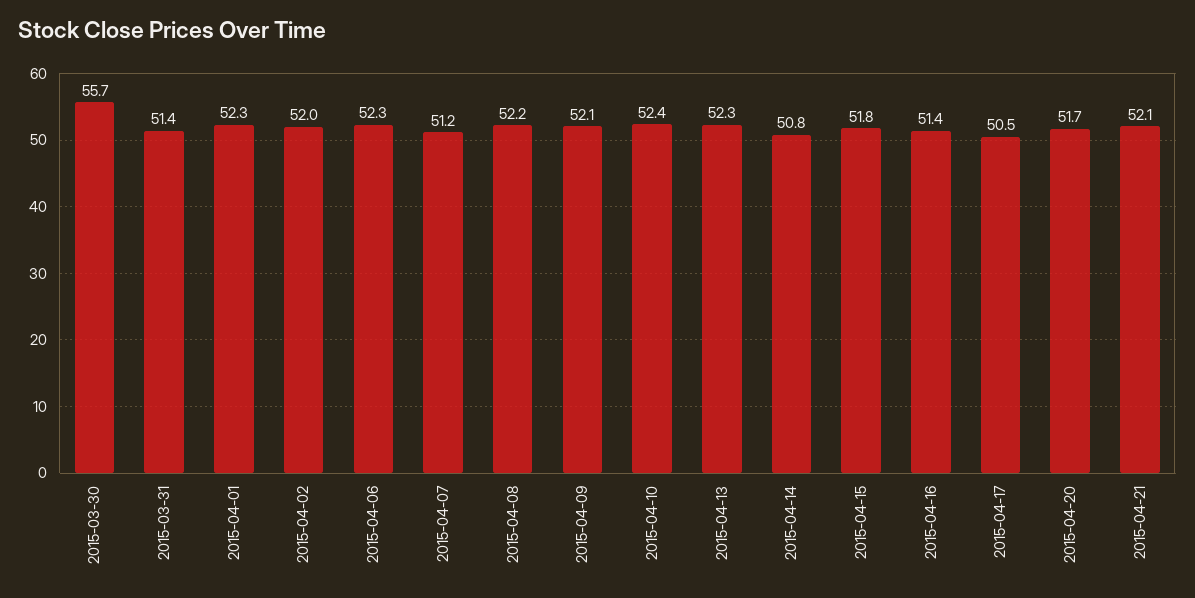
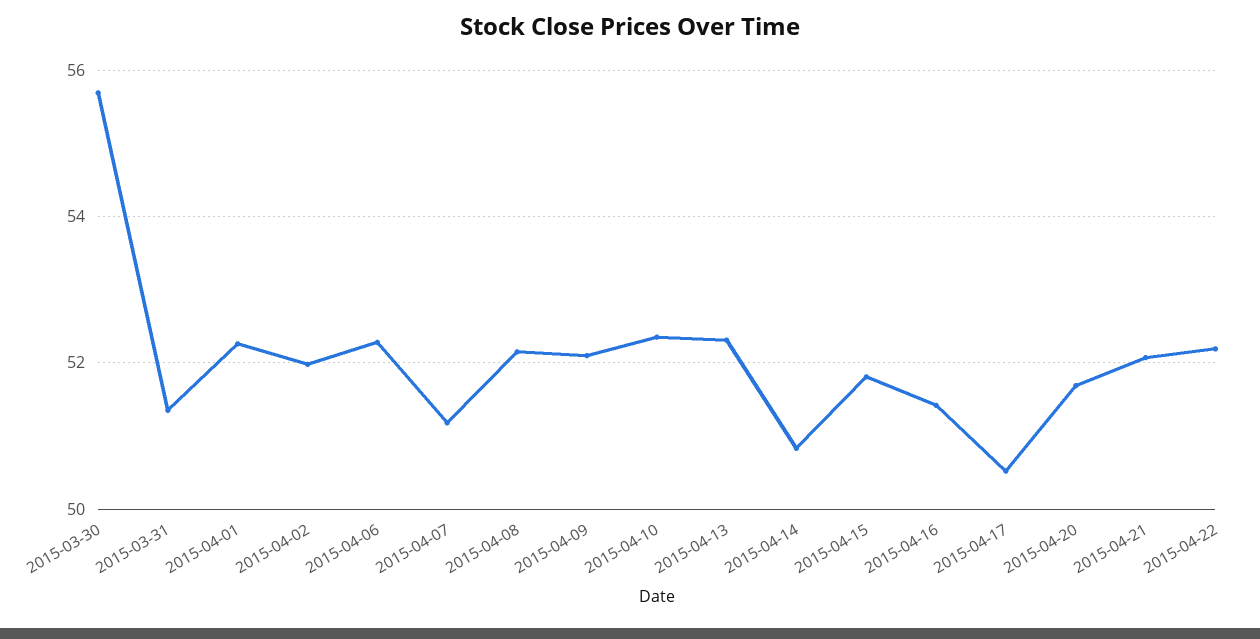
2015-04-22: none -> 52.2

